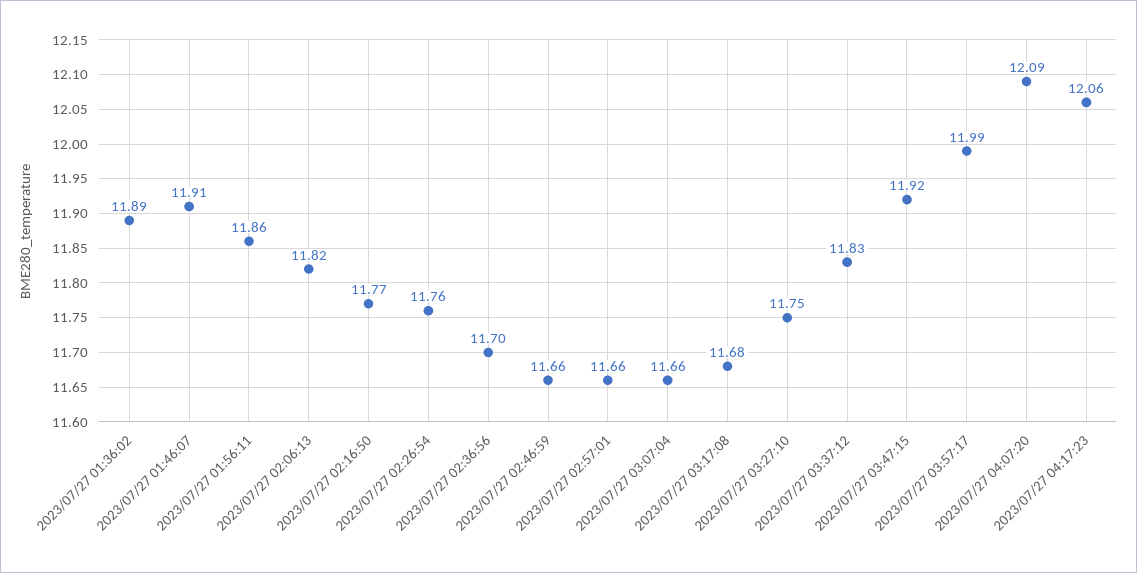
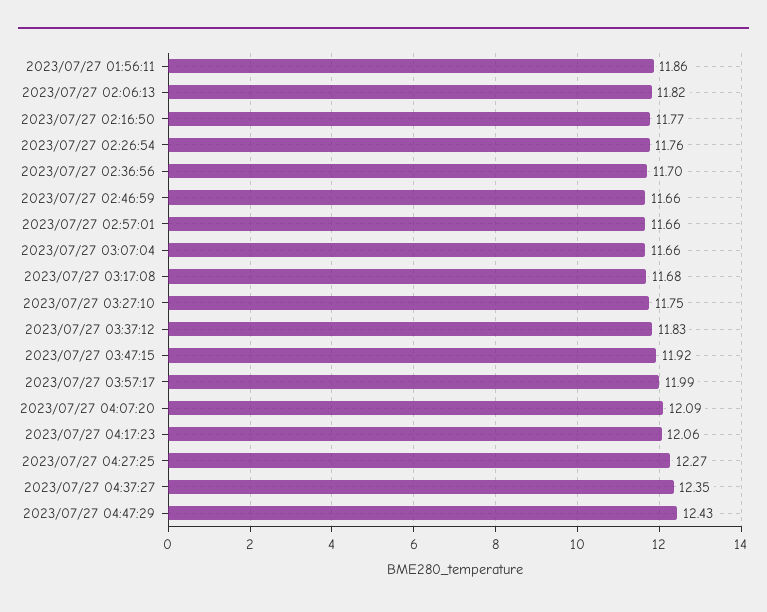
2023/07/27 01:36:02: 11.89 -> none
2023/07/27 01:46:07: 11.91 -> none
2023/07/27 04:27:25: none -> 12.27
2023/07/27 04:37:27: none -> 12.35
2023/07/27 04:47:29: none -> 12.43

